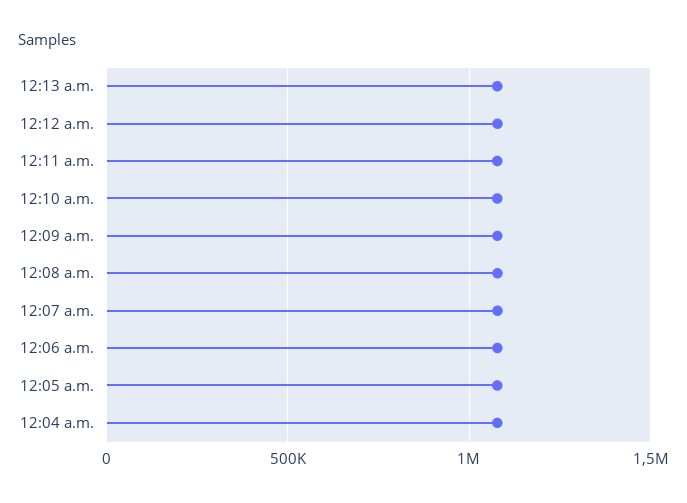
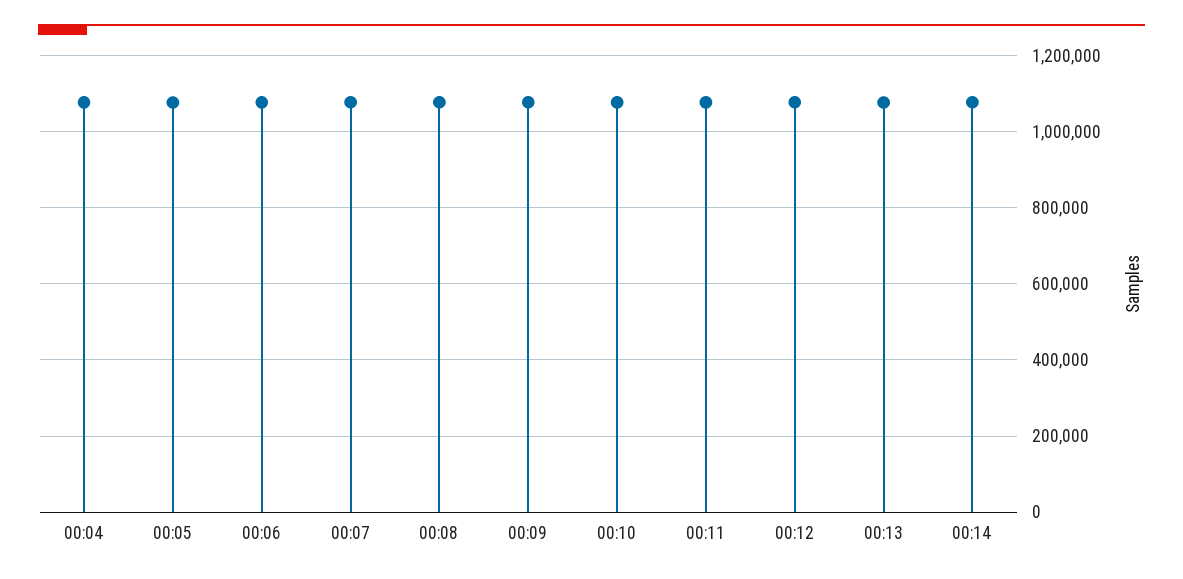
00:14: none -> 1080000

